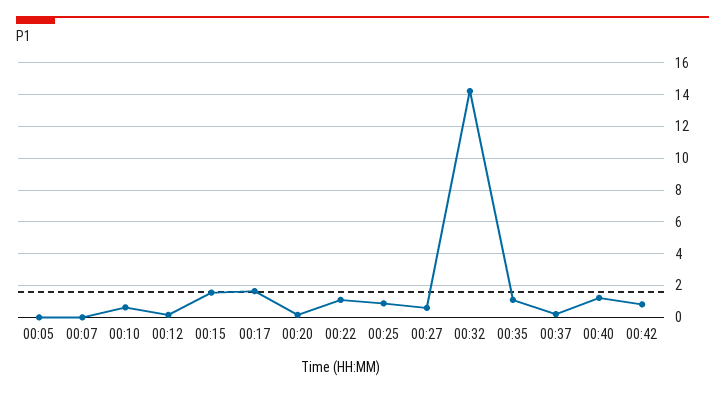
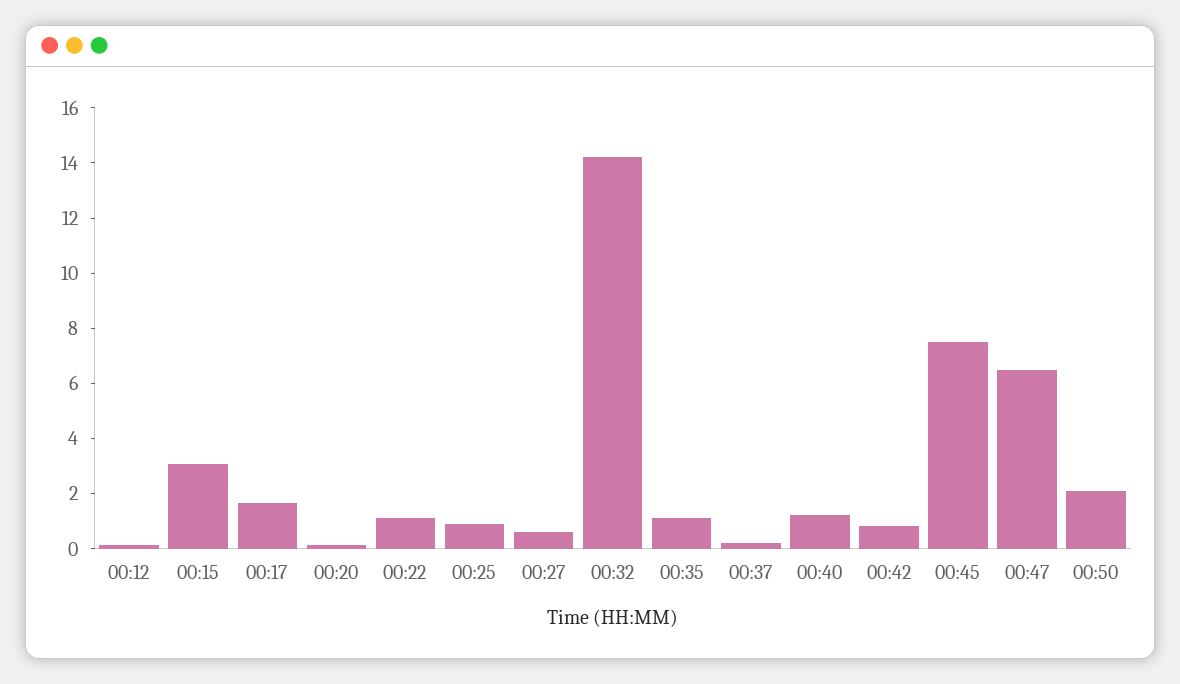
00:05: 0 -> none
00:07: 0 -> none
00:10: 0.5 -> none
00:15: 1.5 -> 3
00:45: none -> 7.5
00:47: none -> 6.5
00:50: none -> 2

